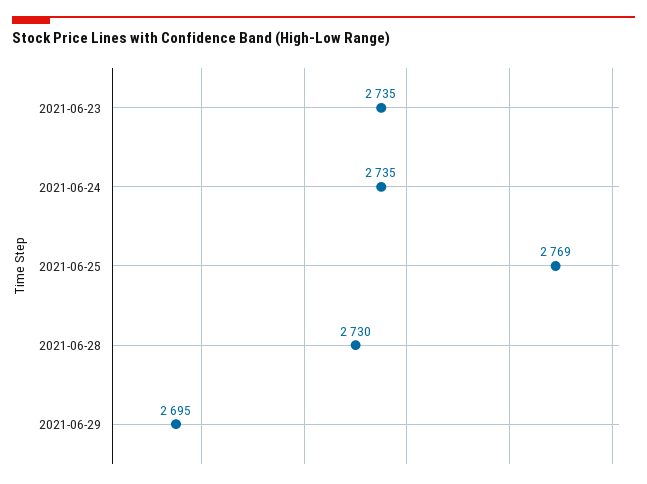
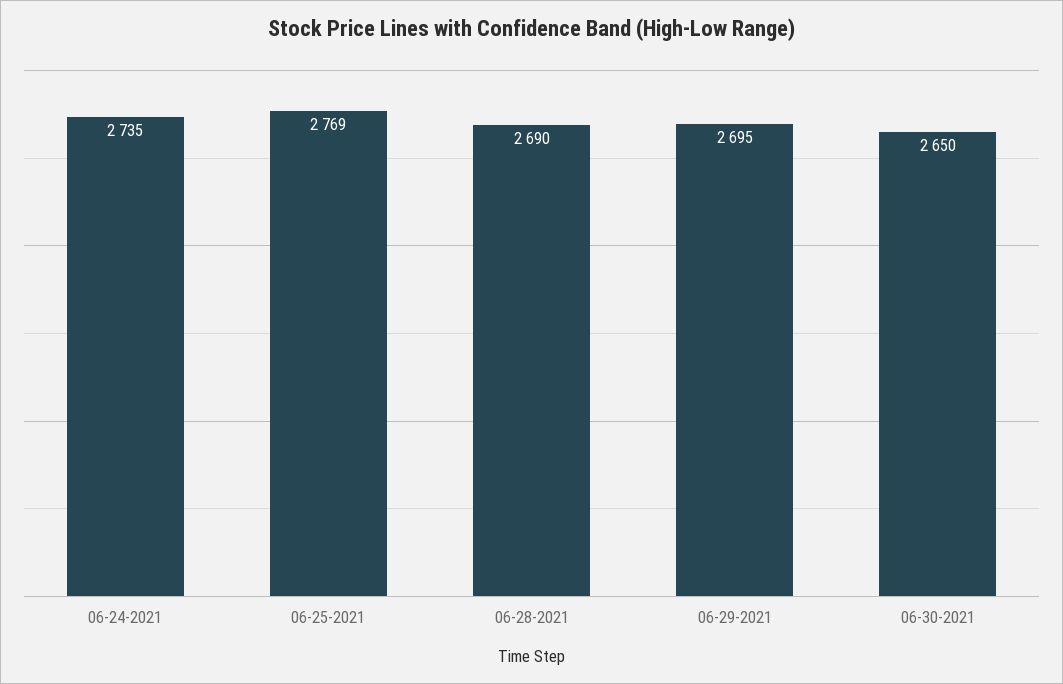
2021-06-23: 2735 -> none
2021-06-28: 2730 -> 2690
06-30-2021: none -> 2650

